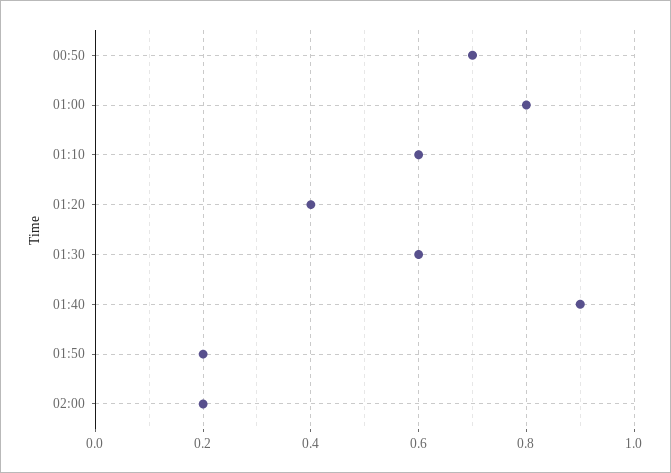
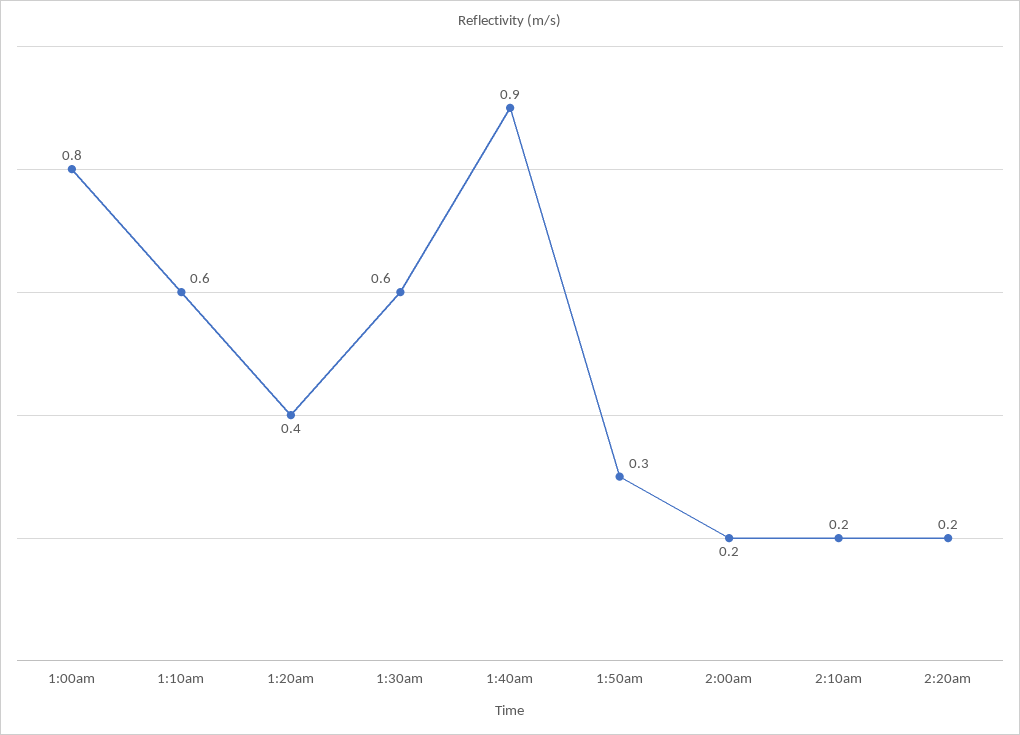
00:50: 0.7 -> none
01:50: 0.2 -> 0.3
2:10am: none -> 0.2
2:20am: none -> 0.2

